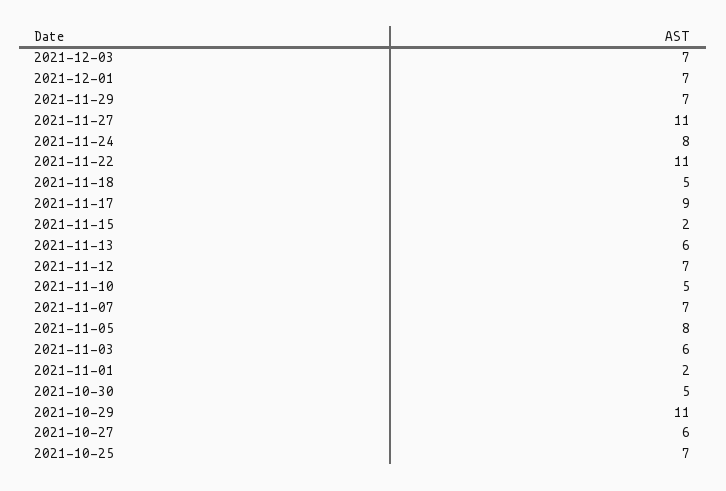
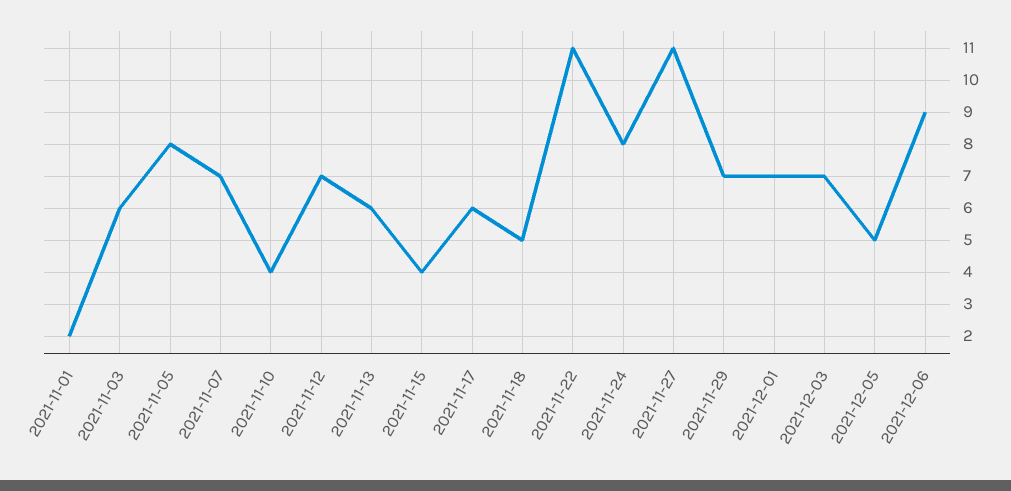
2021-11-17: 9 -> 6
2021-11-15: 2 -> 4
2021-11-10: 5 -> 4
2021-10-30: 5 -> none
2021-10-29: 11 -> none
2021-10-27: 6 -> none
2021-10-25: 7 -> none
2021-12-05: none -> 5
2021-12-06: none -> 9

